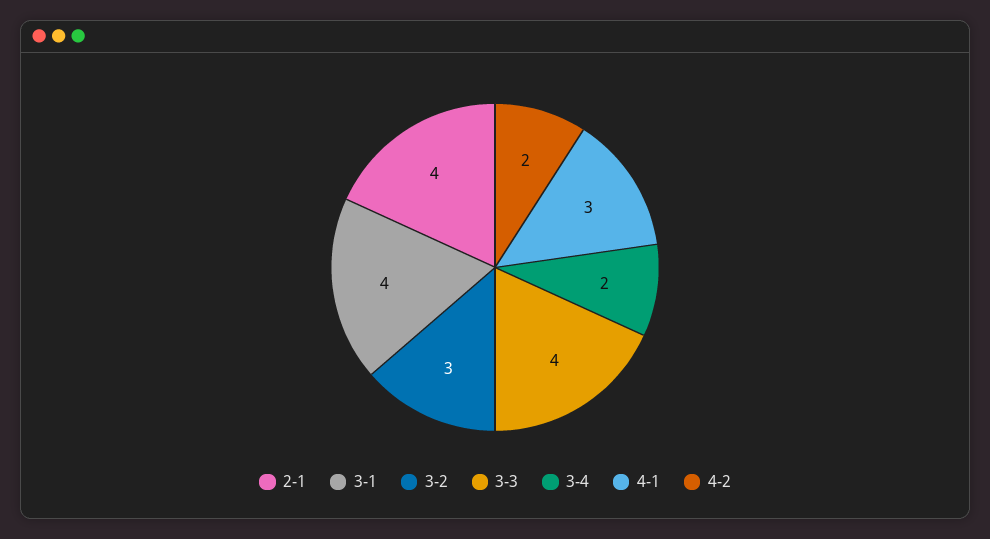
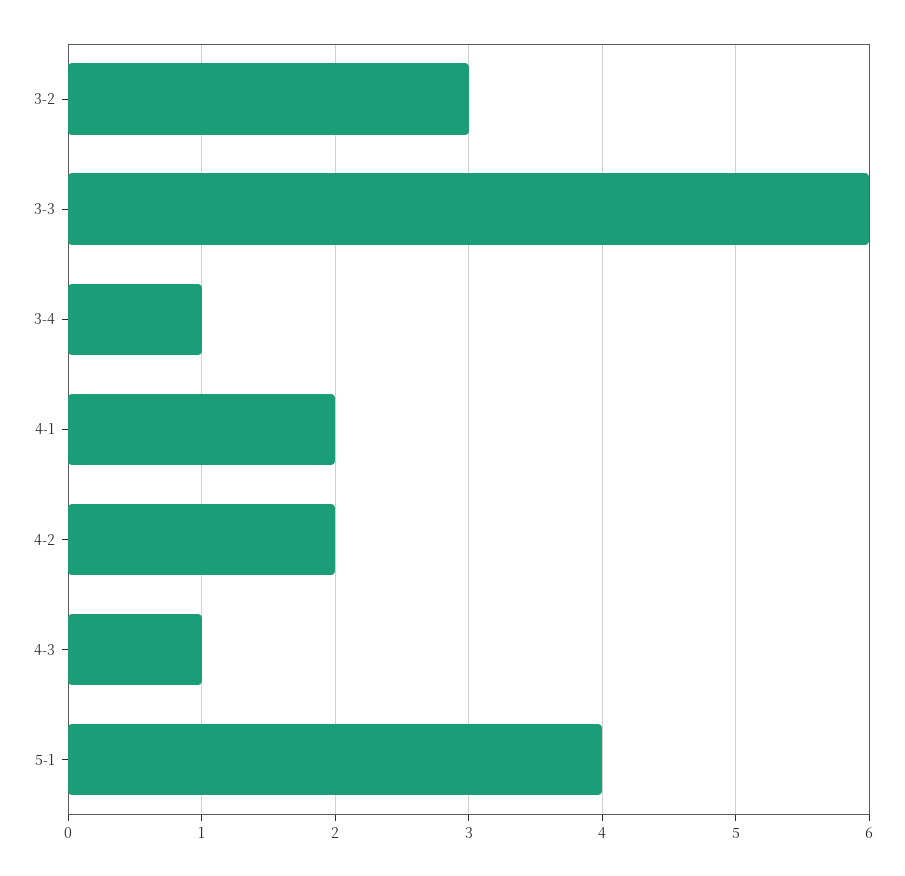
2-1: 4 -> none
3-1: 4 -> none
3-3: 4 -> 6
3-4: 2 -> 1
4-1: 3 -> 2
4-3: none -> 1
5-1: none -> 4

